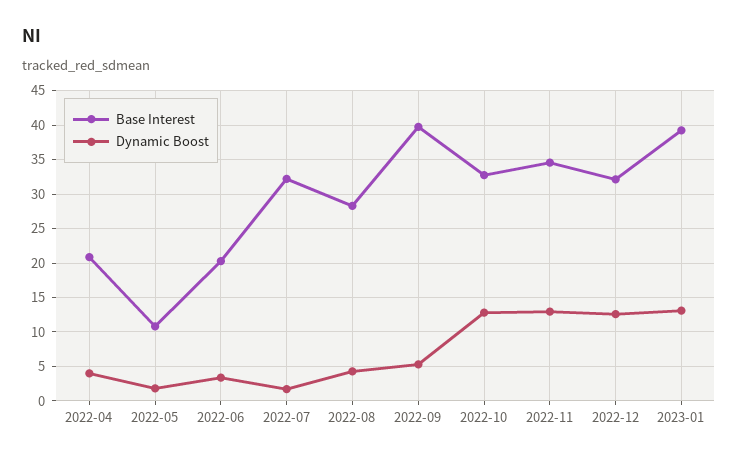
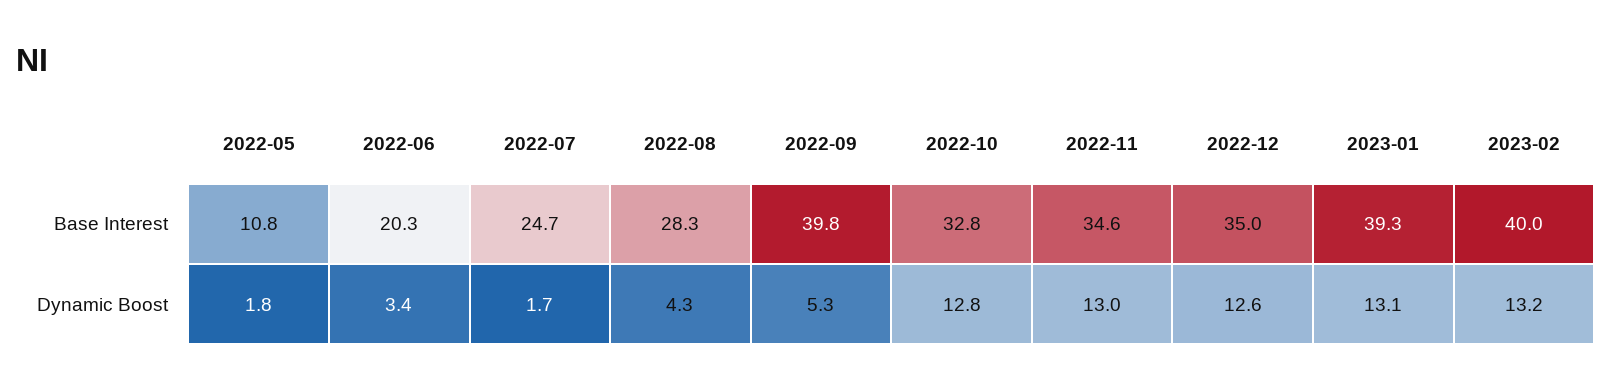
Base Interest, 2022-04: 21 -> none
Dynamic Boost, 2022-04: 4 -> none
Base Interest, 2022-07: 32 -> 24.7
Base Interest, 2022-12: 32 -> 35
Base Interest, 2023-02: none -> 40
Dynamic Boost, 2023-02: none -> 13.2

